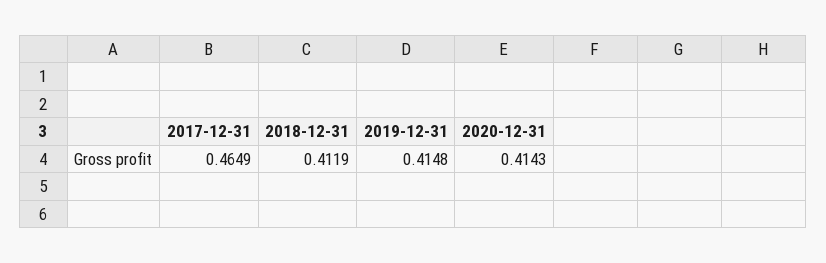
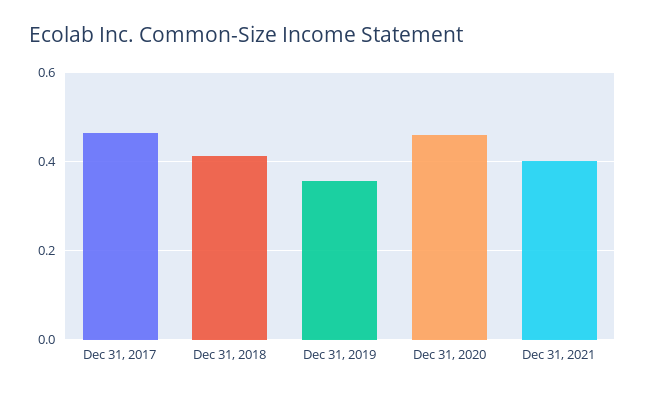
2019-12-31: 0.4148 -> 0.36
2020-12-31: 0.4143 -> 0.46
Dec 31, 2021: none -> 0.4

